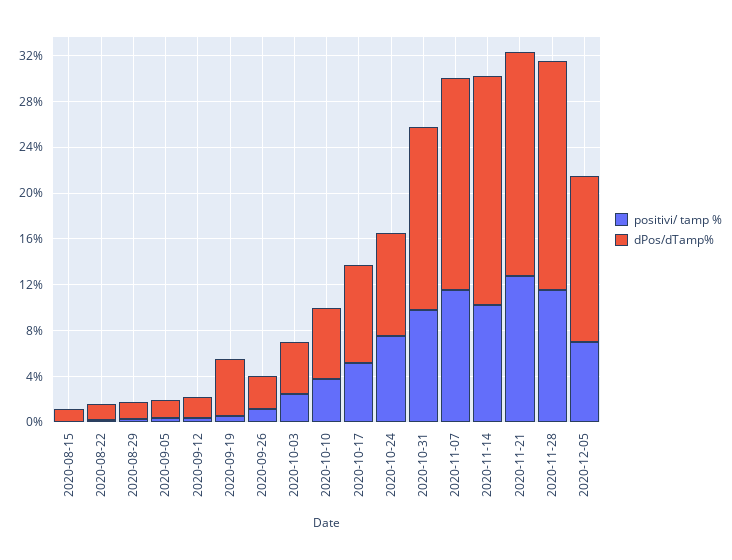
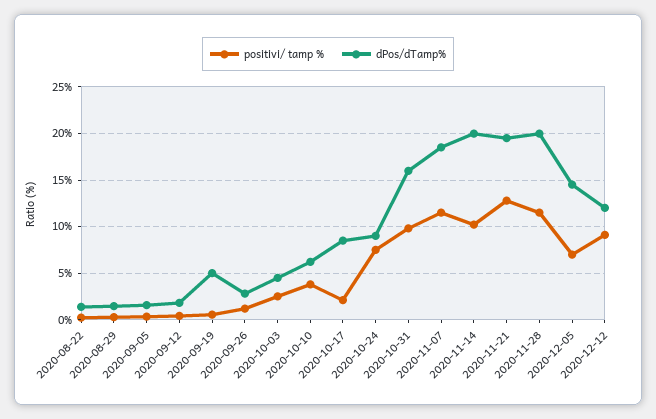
positivi/ tamp %, 2020-08-15: 0 -> none
dPos/dTamp%, 2020-08-15: 1 -> none
positivi/ tamp %, 2020-10-17: 5 -> 2
positivi/ tamp %, 2020-12-12: none -> 9
dPos/dTamp%, 2020-12-12: none -> 12

